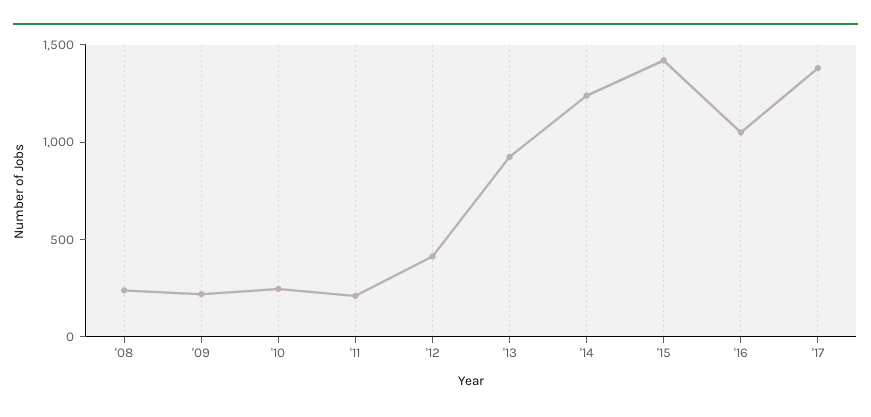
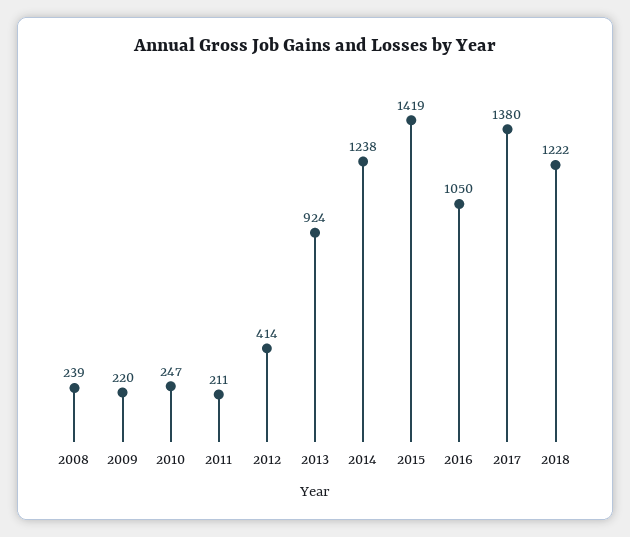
2018: none -> 1222

